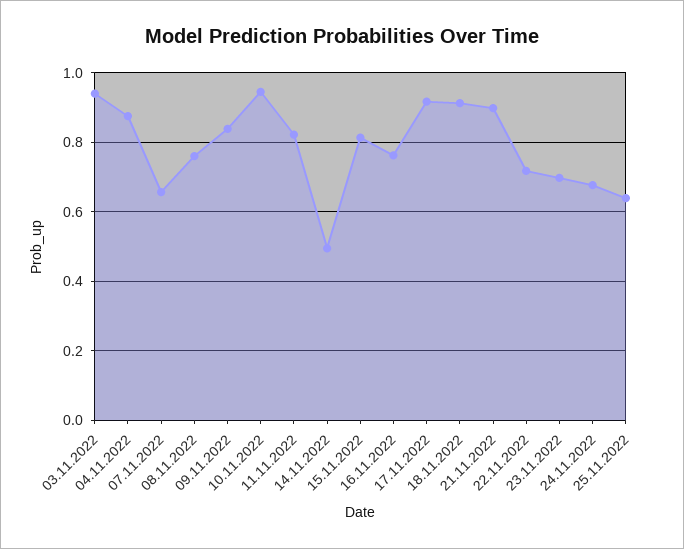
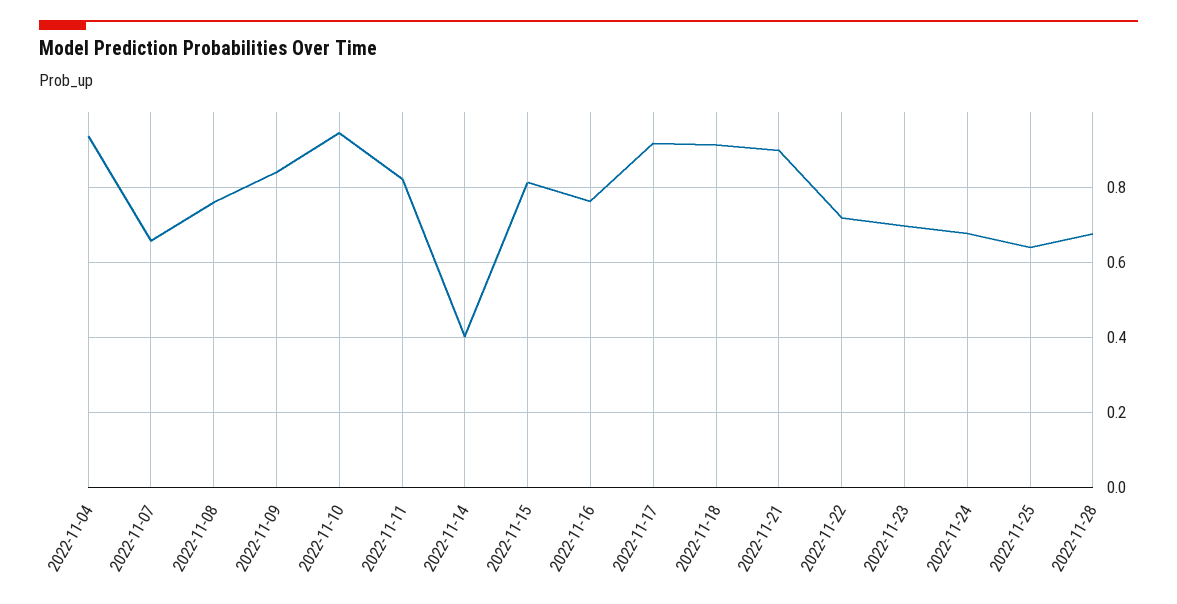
03.11.2022: 0.94 -> none
04.11.2022: 0.88 -> 0.94
14.11.2022: 0.5 -> 0.4
2022-11-28: none -> 0.68

